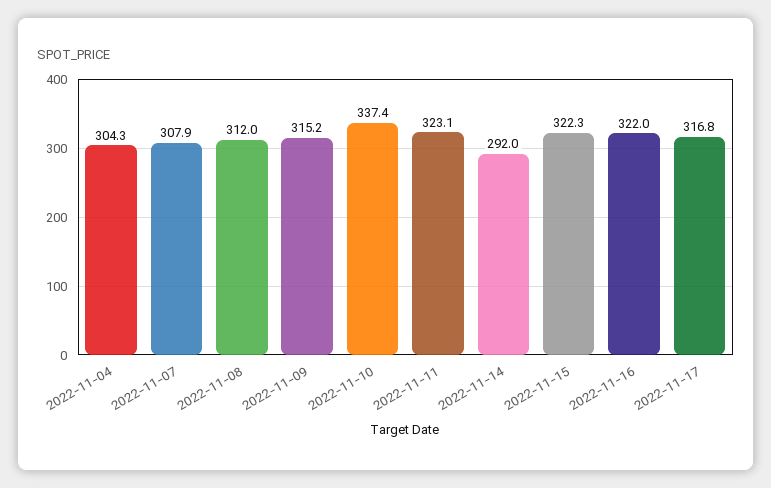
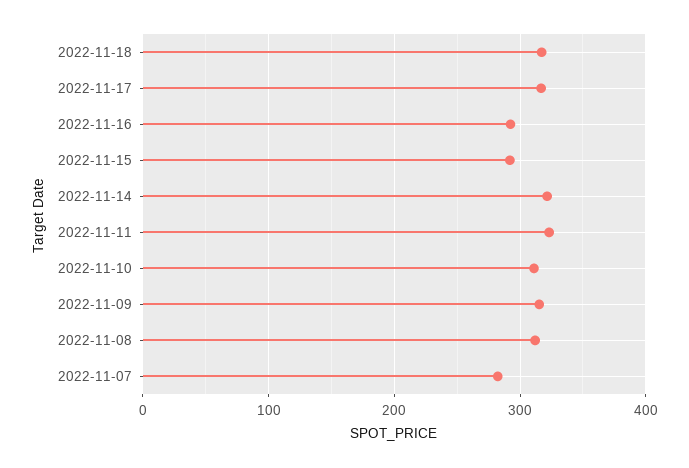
2022-11-04: 304.3 -> none
2022-11-07: 307.9 -> 280
2022-11-10: 337.4 -> 310
2022-11-14: 292 -> 320
2022-11-15: 322.3 -> 290
2022-11-16: 322 -> 290
2022-11-18: none -> 320

